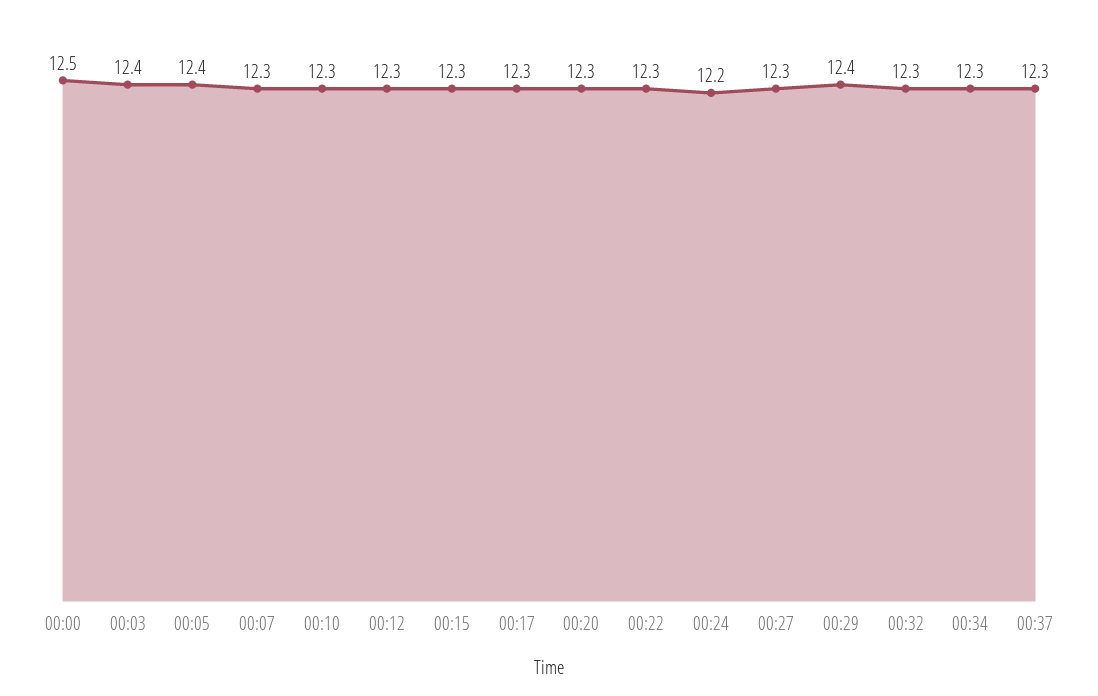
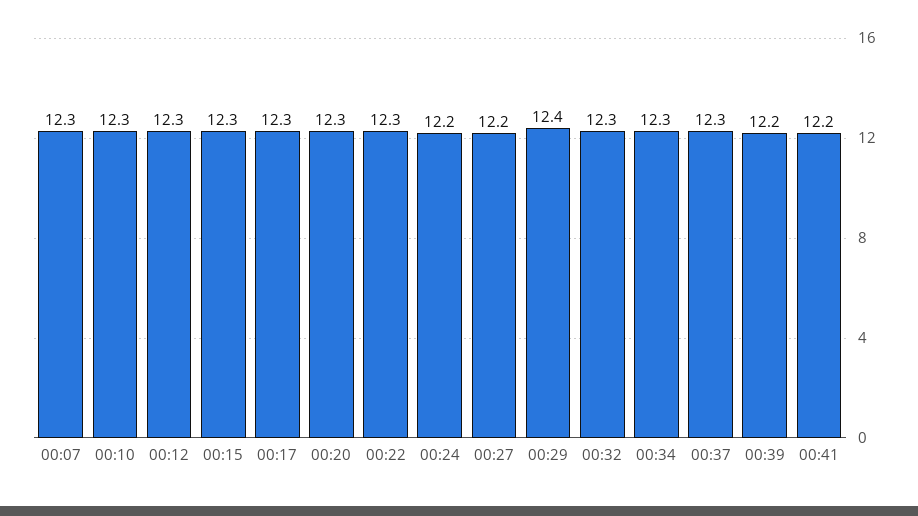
00:00: 12.5 -> none
00:03: 12.4 -> none
00:05: 12.4 -> none
00:27: 12.3 -> 12.2
00:39: none -> 12.2
00:41: none -> 12.2

